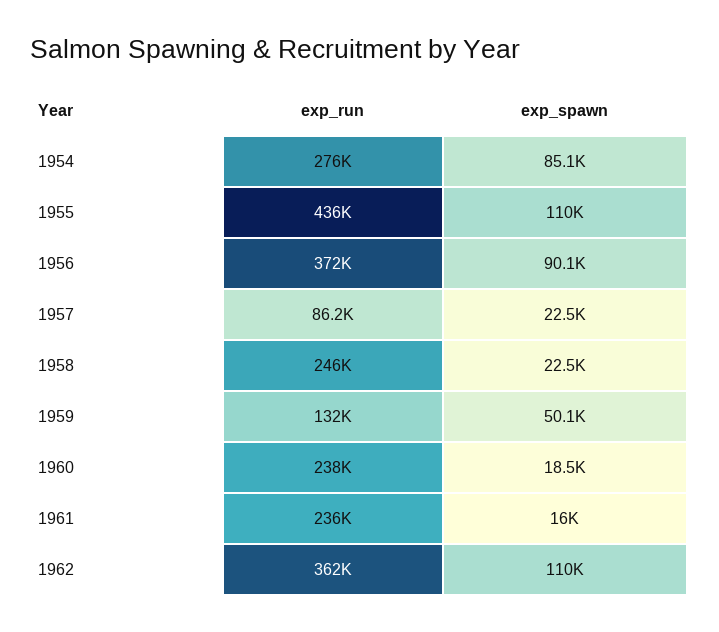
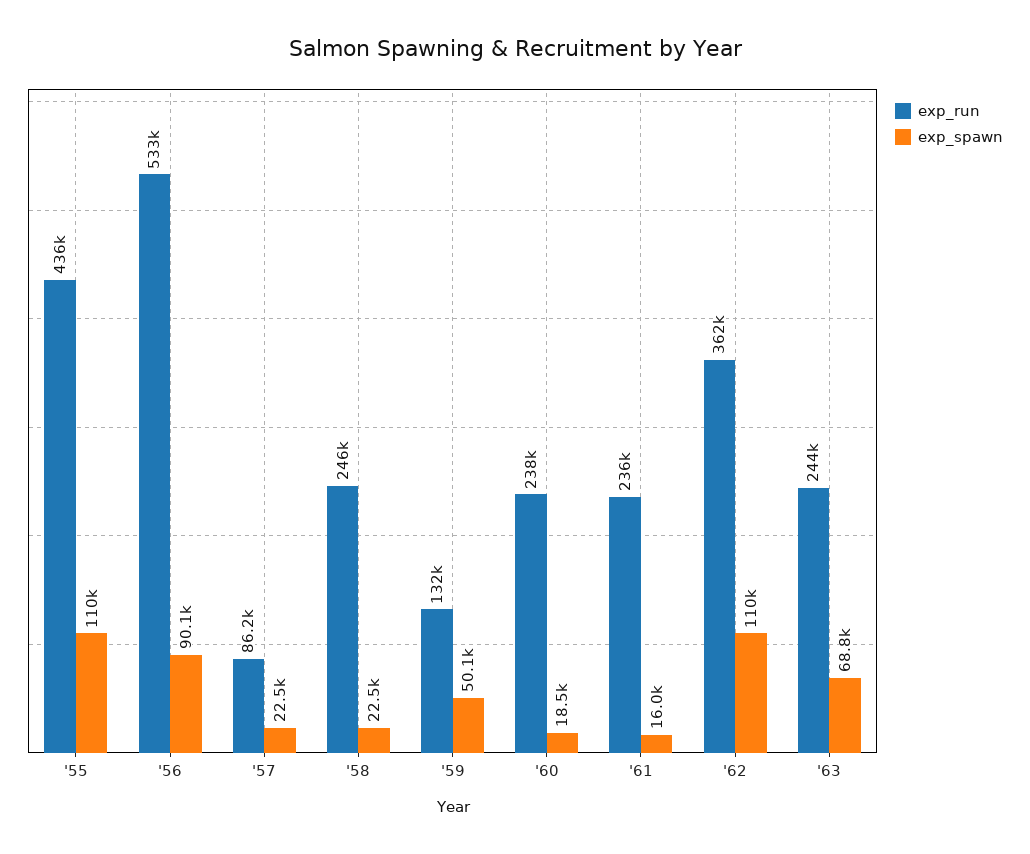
exp_run, 1954: 276000 -> none
exp_spawn, 1954: 85100 -> none
exp_run, 1956: 372000 -> 533000
exp_run, '63: none -> 244000
exp_spawn, '63: none -> 68800

